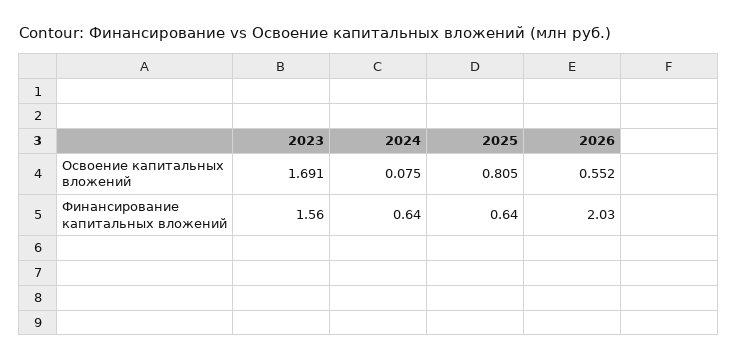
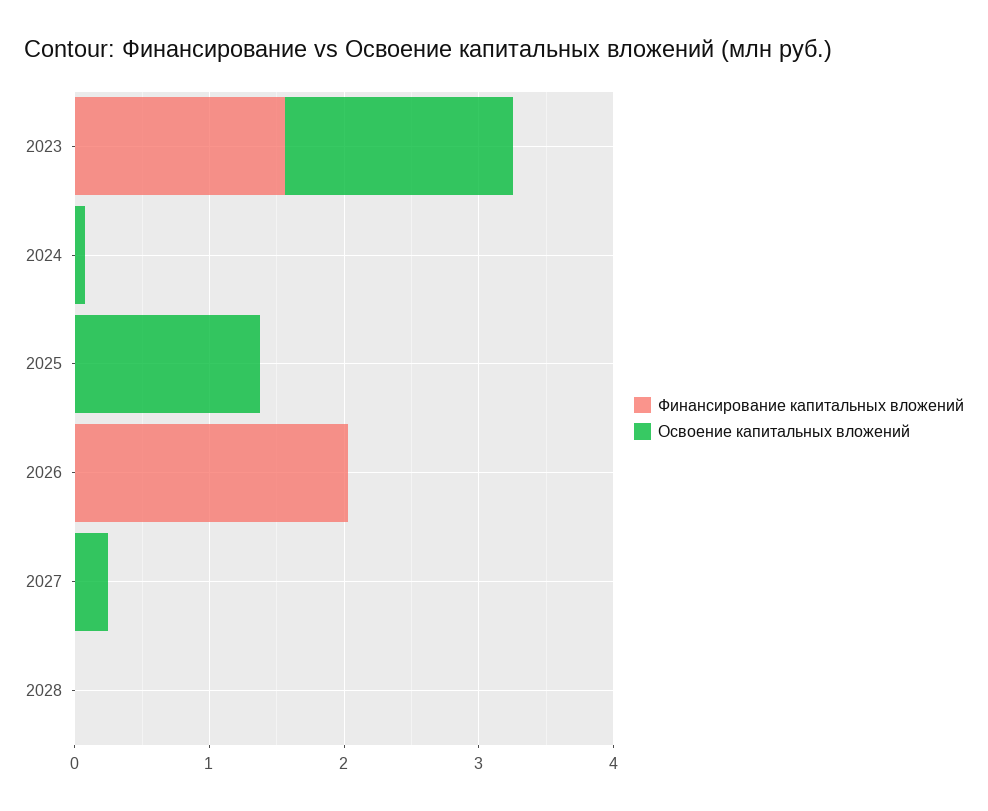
Освоение капитальных вложений, 2025: 0.805 -> 1.4
Освоение капитальных вложений, 2026: 0.552 -> 0
Финансирование капитальных вложений, 2024: 0.64 -> 0
Финансирование капитальных вложений, 2025: 0.64 -> 0
Финансирование капитальных вложений, 2027: none -> 0
Освоение капитальных вложений, 2027: none -> 0.2
Финансирование капитальных вложений, 2028: none -> 0
Освоение капитальных вложений, 2028: none -> 0

